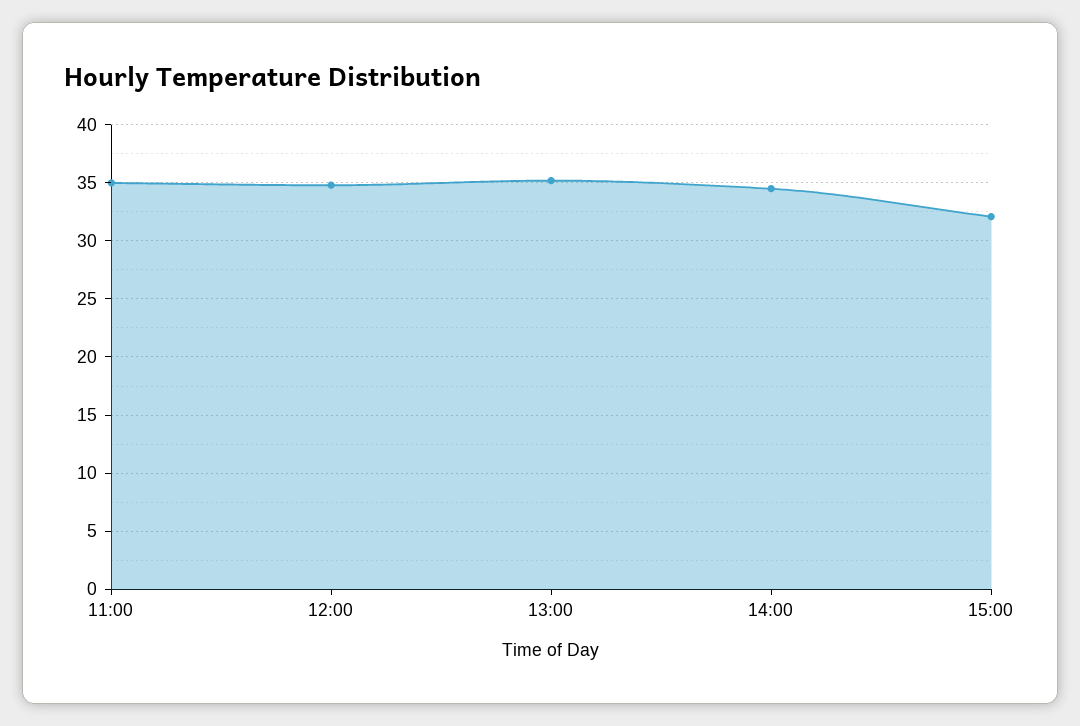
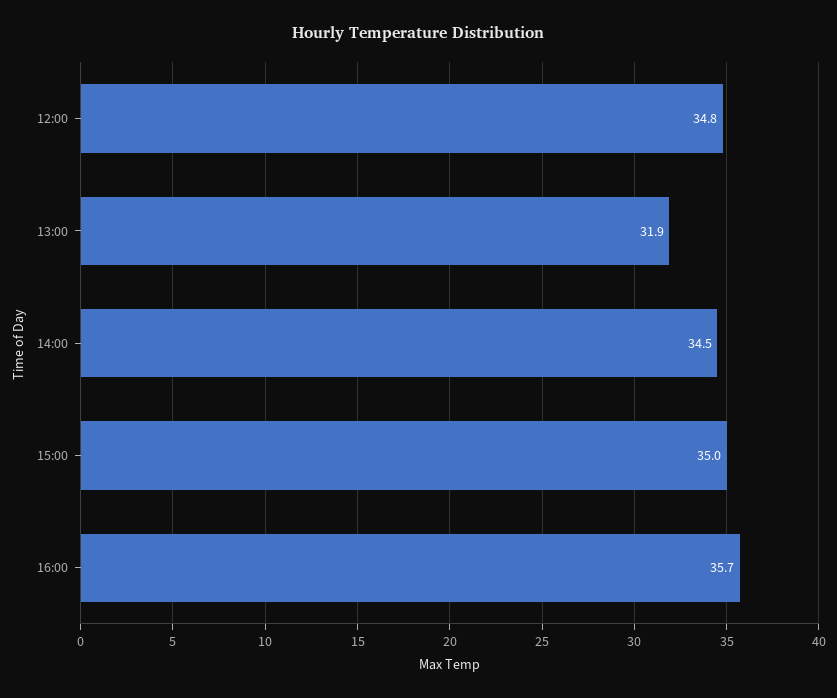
11:00: 35 -> none
13:00: 35 -> 31.9
15:00: 32 -> 35
16:00: none -> 35.7

